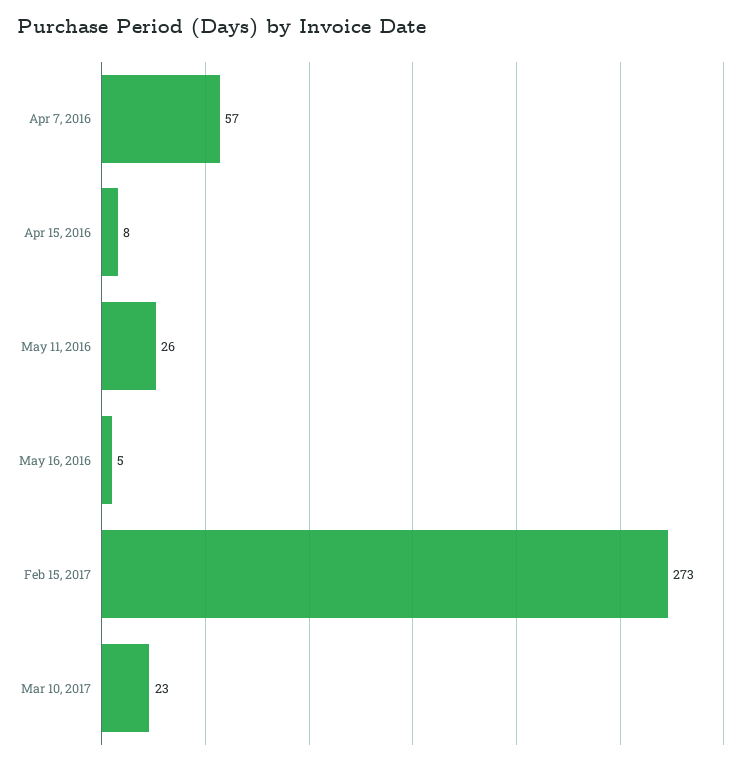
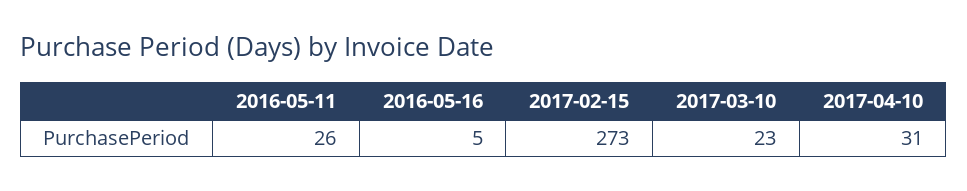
Apr 7, 2016: 57 -> none
Apr 15, 2016: 8 -> none
2017-04-10: none -> 31

